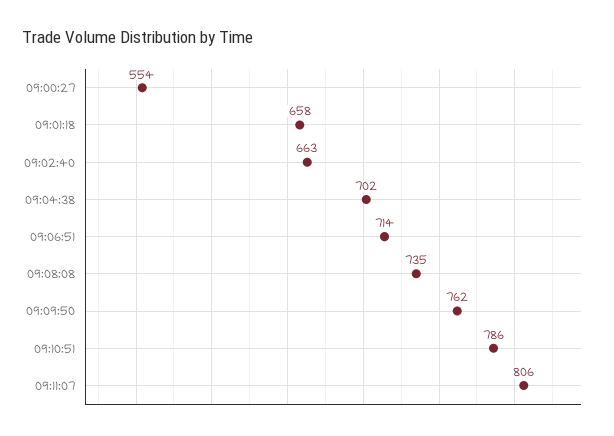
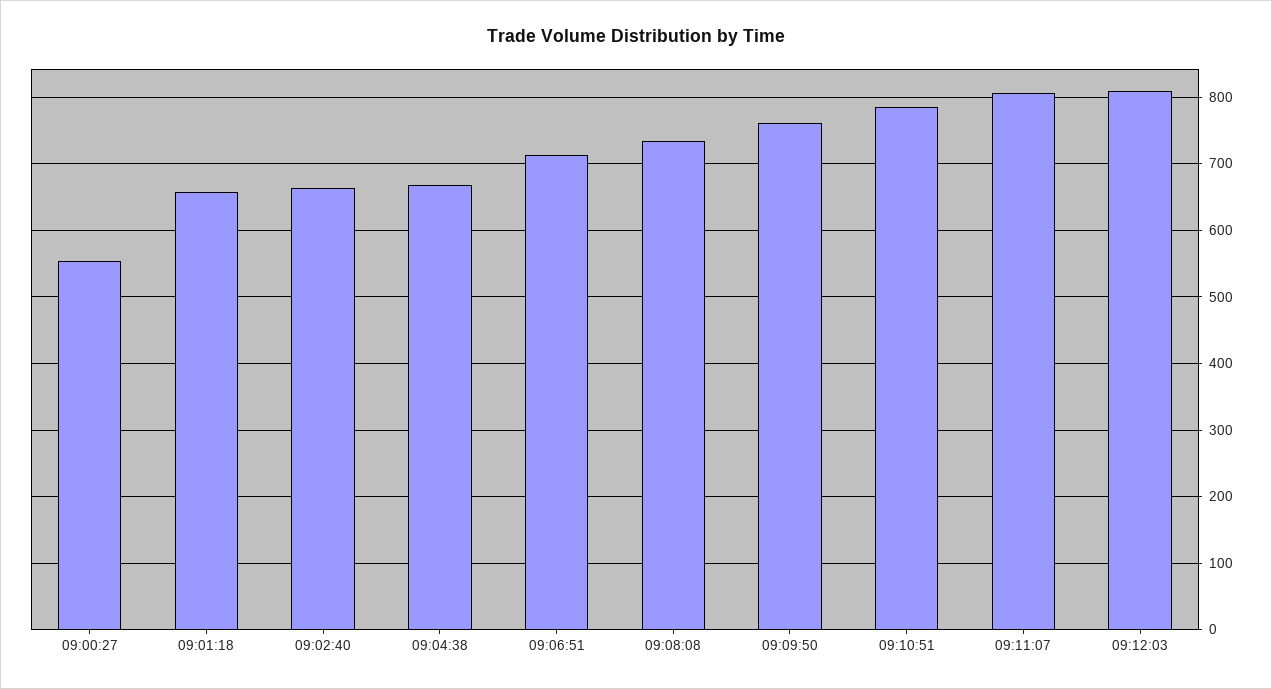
09:04:38: 702 -> 670
09:12:03: none -> 810

